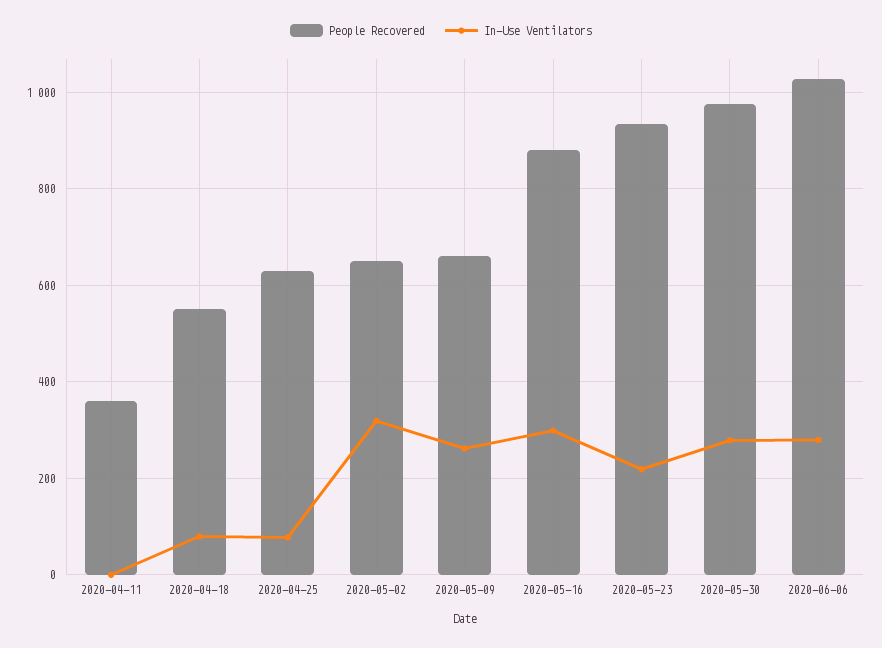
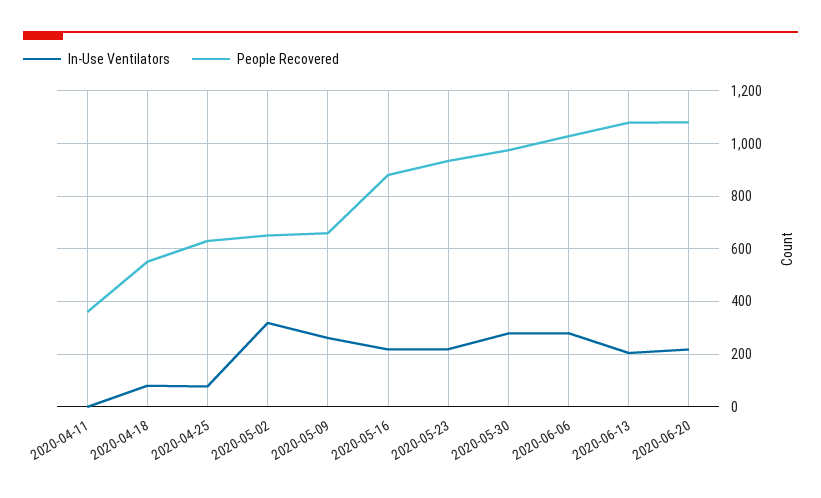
In-Use Ventilators, 2020-05-16: 300 -> 225
In-Use Ventilators, 2020-06-13: none -> 200
People Recovered, 2020-06-13: none -> 1075
In-Use Ventilators, 2020-06-20: none -> 225
People Recovered, 2020-06-20: none -> 1075

